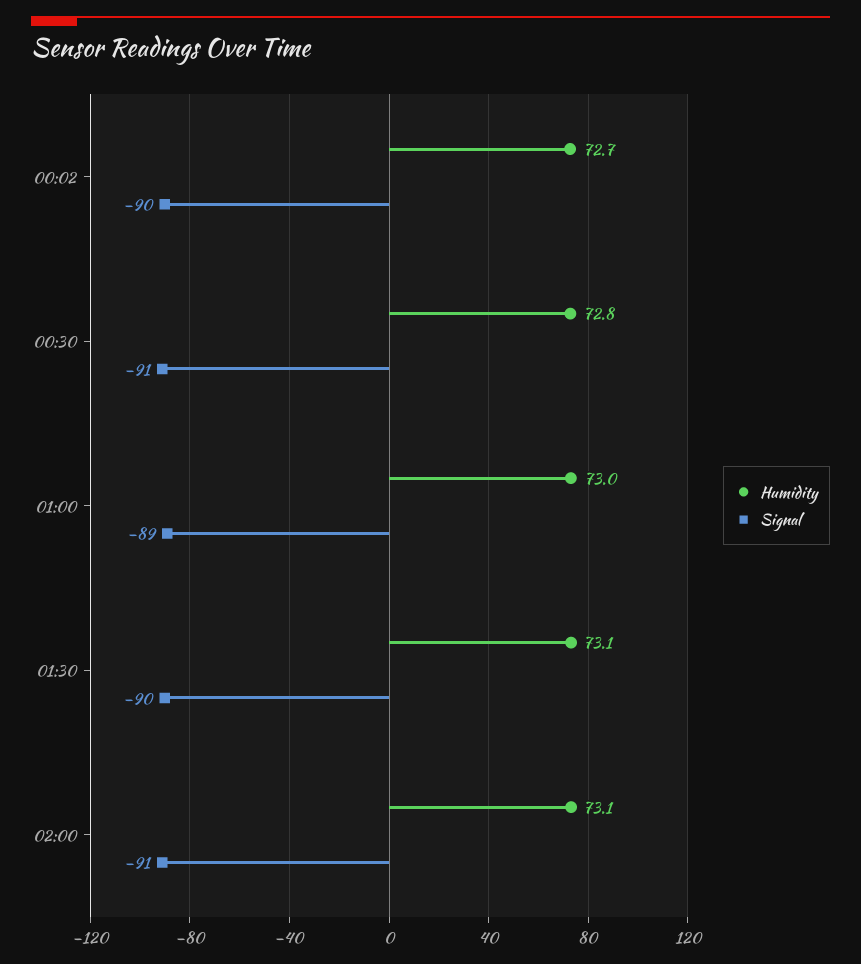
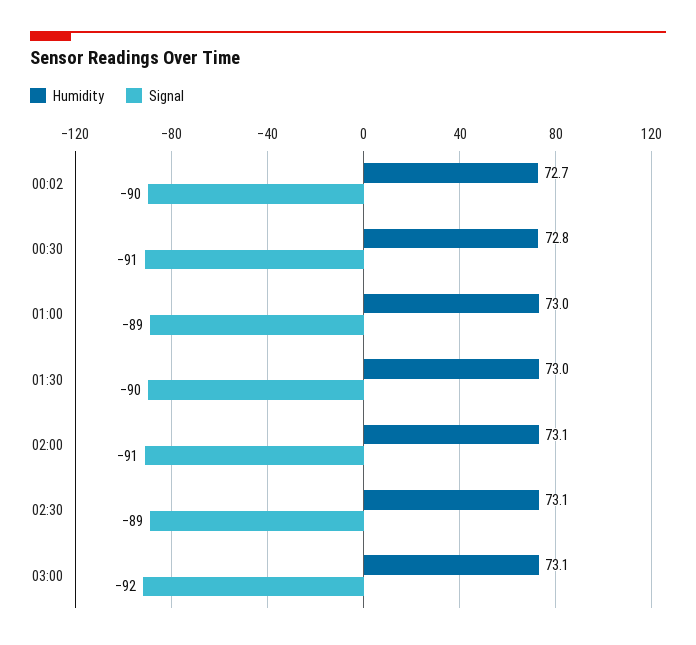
Humidity, 01:30: 73.1 -> 73
Humidity, 02:30: none -> 73.1
Signal, 02:30: none -> -89
Humidity, 03:00: none -> 73.1
Signal, 03:00: none -> -92

